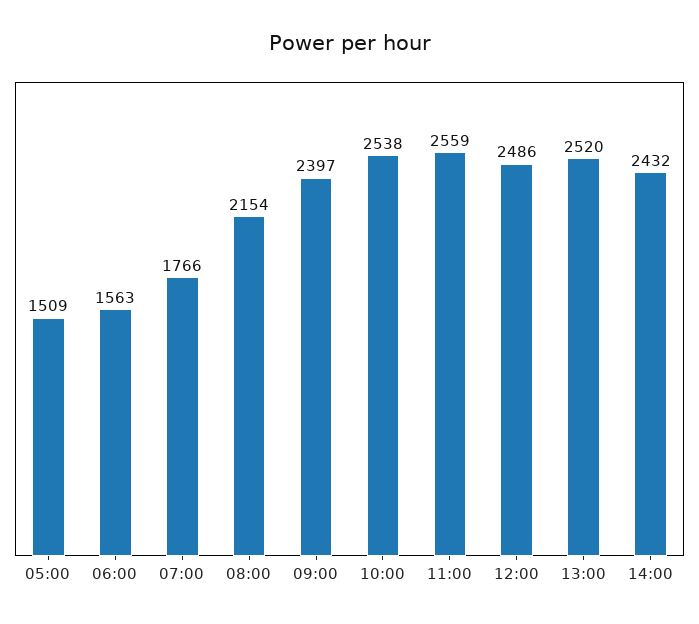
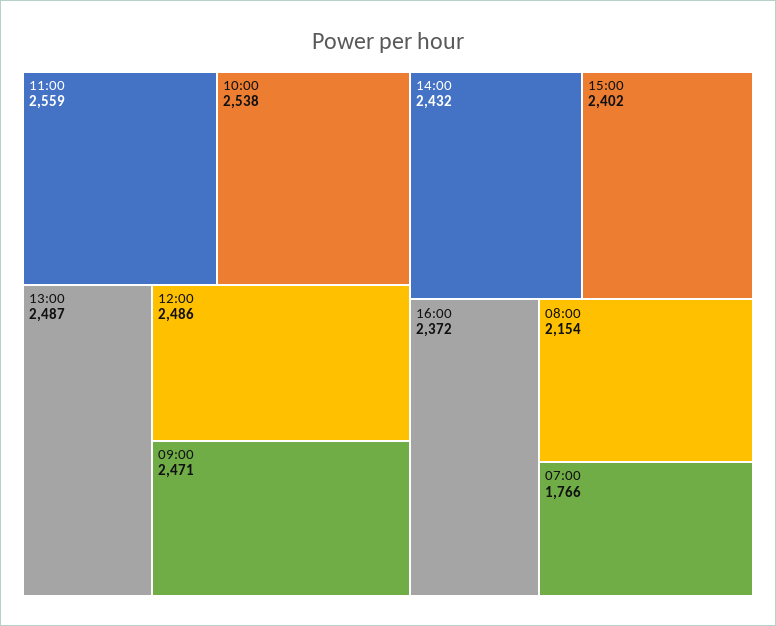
05:00: 1509 -> none
06:00: 1563 -> none
09:00: 2397 -> 2471
13:00: 2520 -> 2487
15:00: none -> 2402
16:00: none -> 2372

